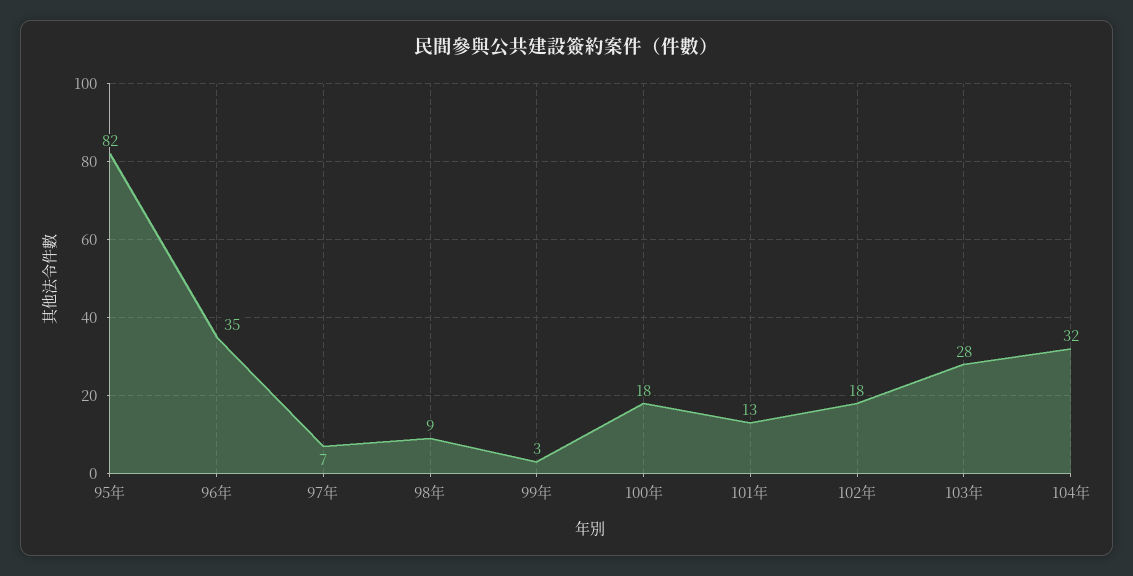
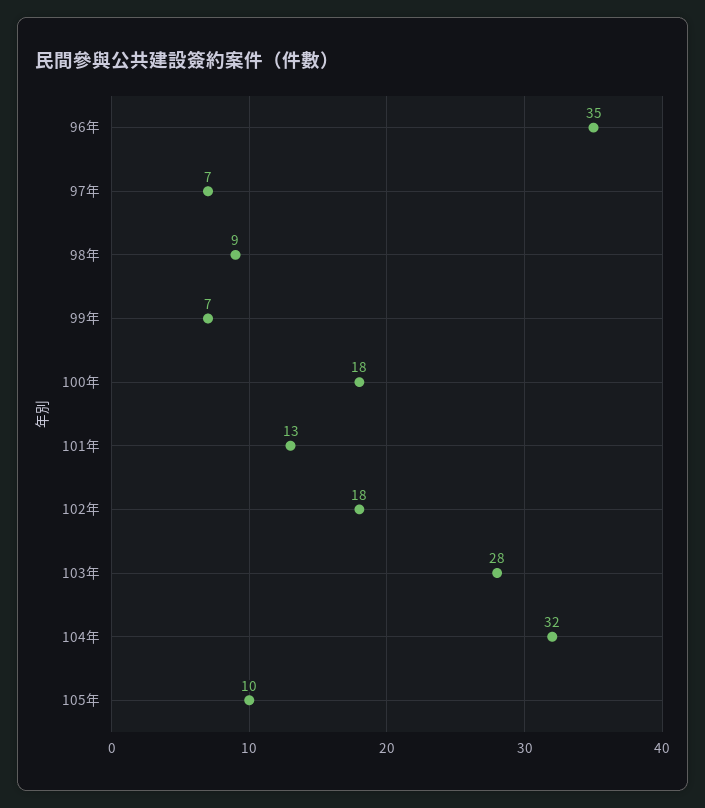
95年: 82 -> none
99年: 3 -> 7
105年: none -> 10

